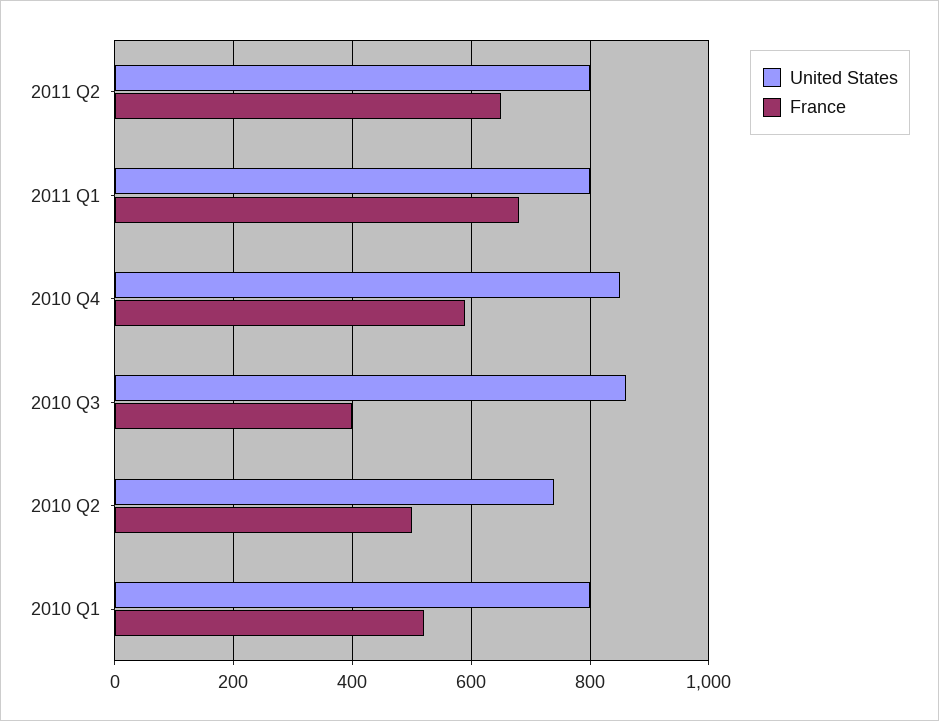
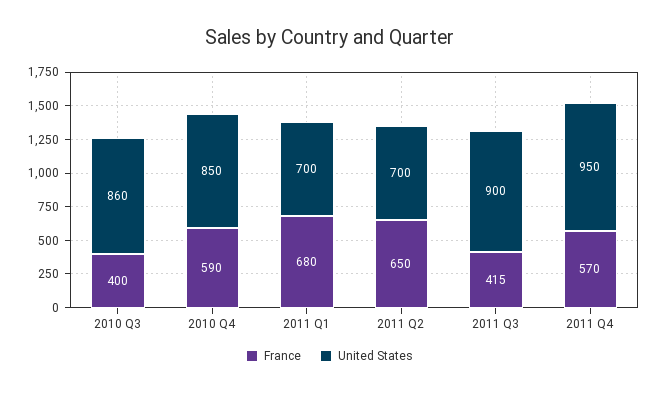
United States, 2011 Q2: 800 -> 700
United States, 2011 Q1: 800 -> 700
United States, 2010 Q2: 740 -> none
France, 2010 Q2: 500 -> none
United States, 2010 Q1: 800 -> none
France, 2010 Q1: 520 -> none
France, 2011 Q3: none -> 415
United States, 2011 Q3: none -> 900
France, 2011 Q4: none -> 570
United States, 2011 Q4: none -> 950

